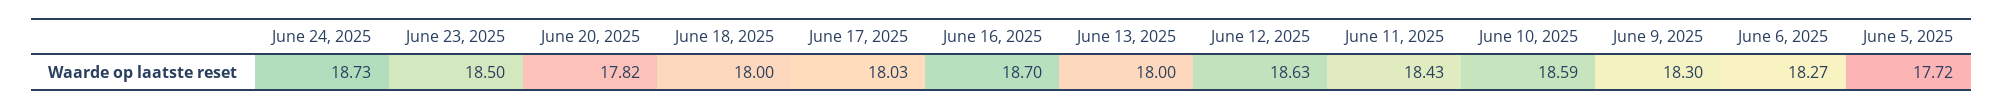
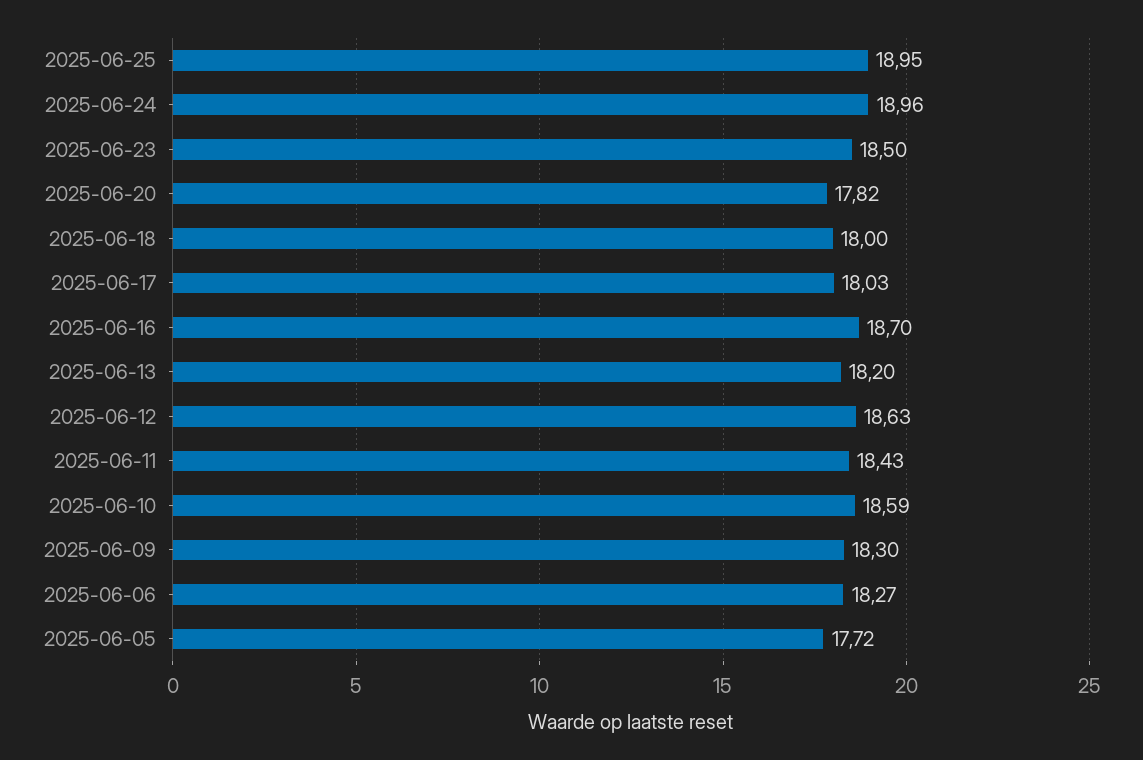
June 24, 2025: 18.73 -> 18.96
June 13, 2025: 18 -> 18.2
2025-06-25: none -> 18.95

